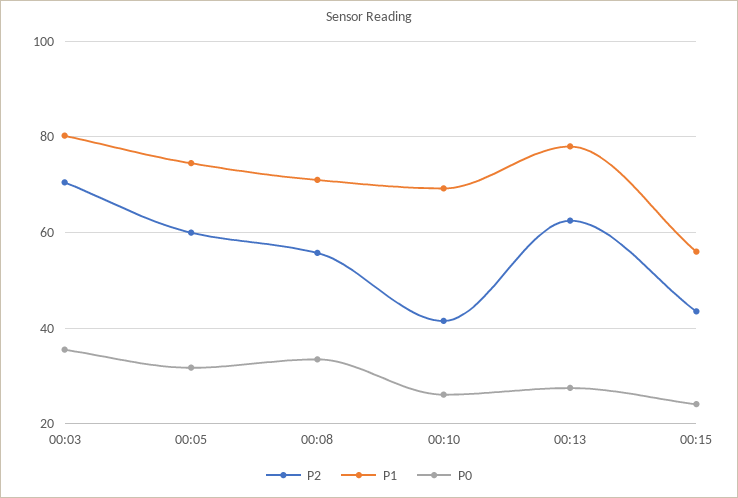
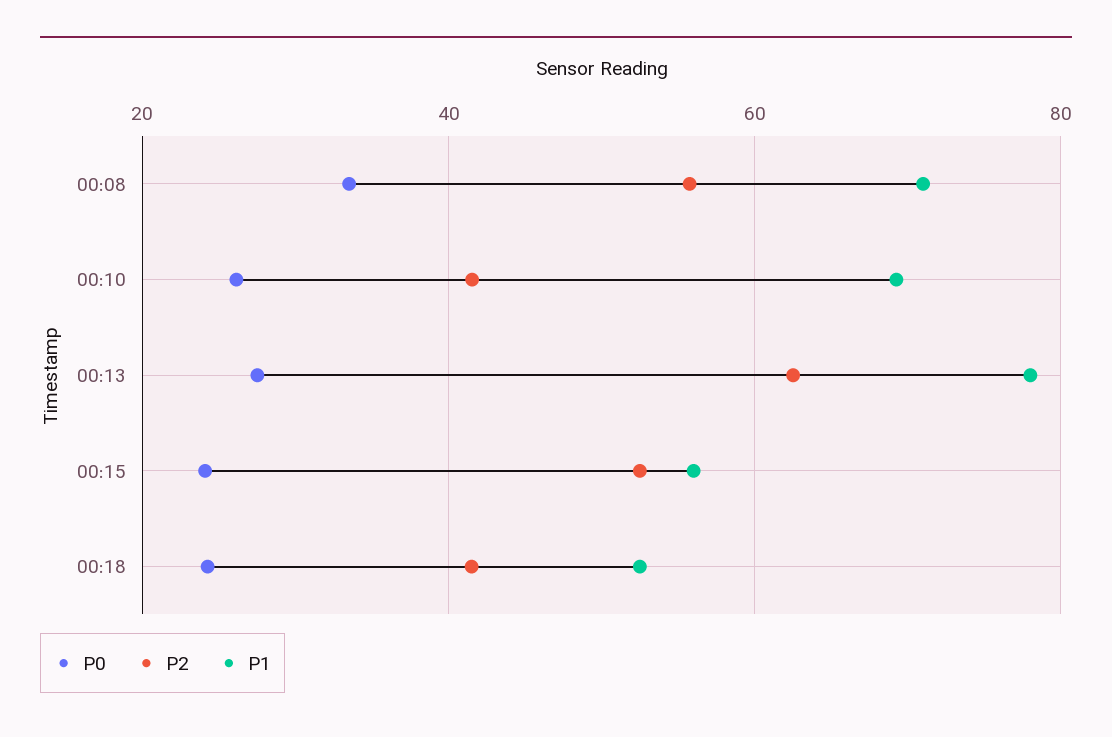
P2, 00:03: 70 -> none
P1, 00:03: 80 -> none
P0, 00:03: 36 -> none
P2, 00:05: 60 -> none
P1, 00:05: 74 -> none
P0, 00:05: 32 -> none
P2, 00:15: 44 -> 52
P0, 00:18: none -> 24
P2, 00:18: none -> 42
P1, 00:18: none -> 52

